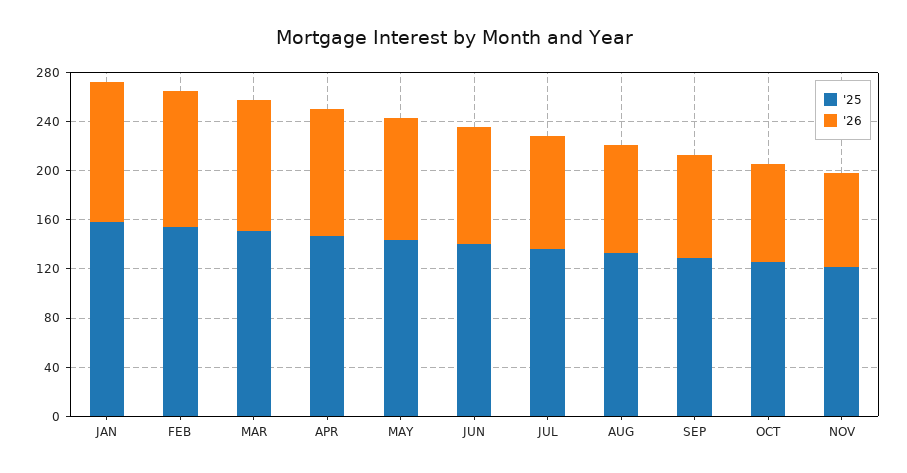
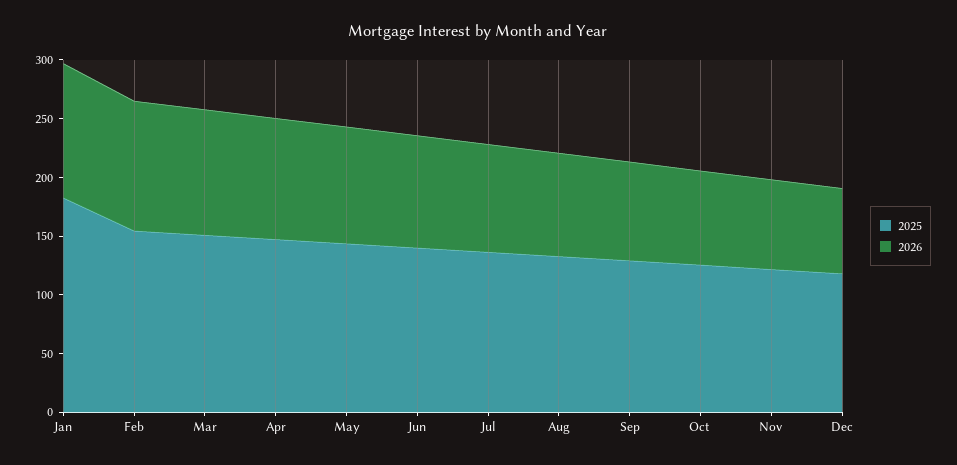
'25, JAN: 160 -> 180
'25, Dec: none -> 120
'26, Dec: none -> 70

